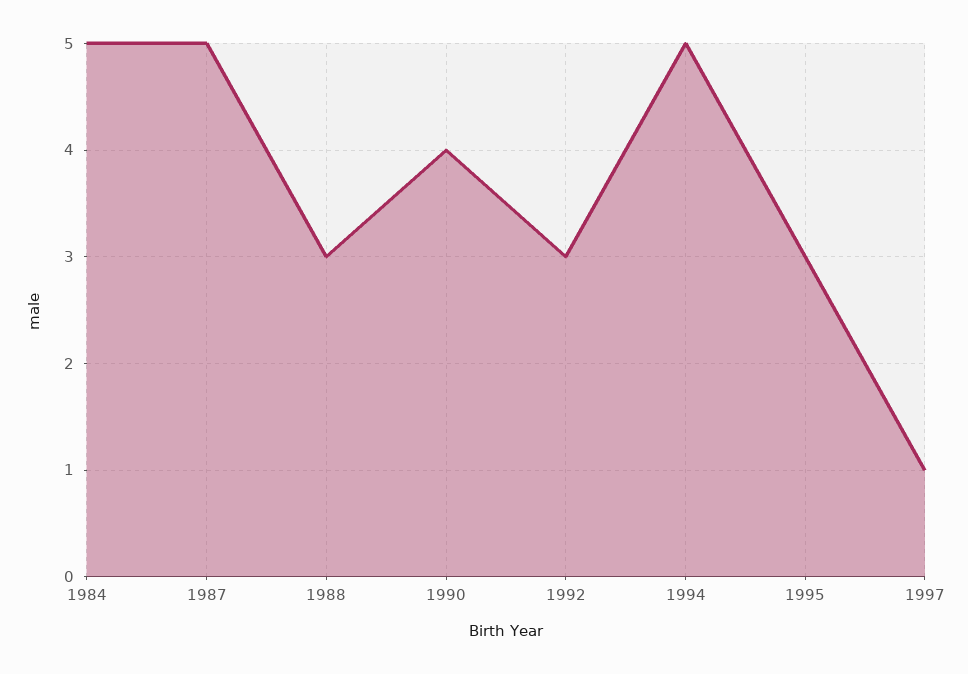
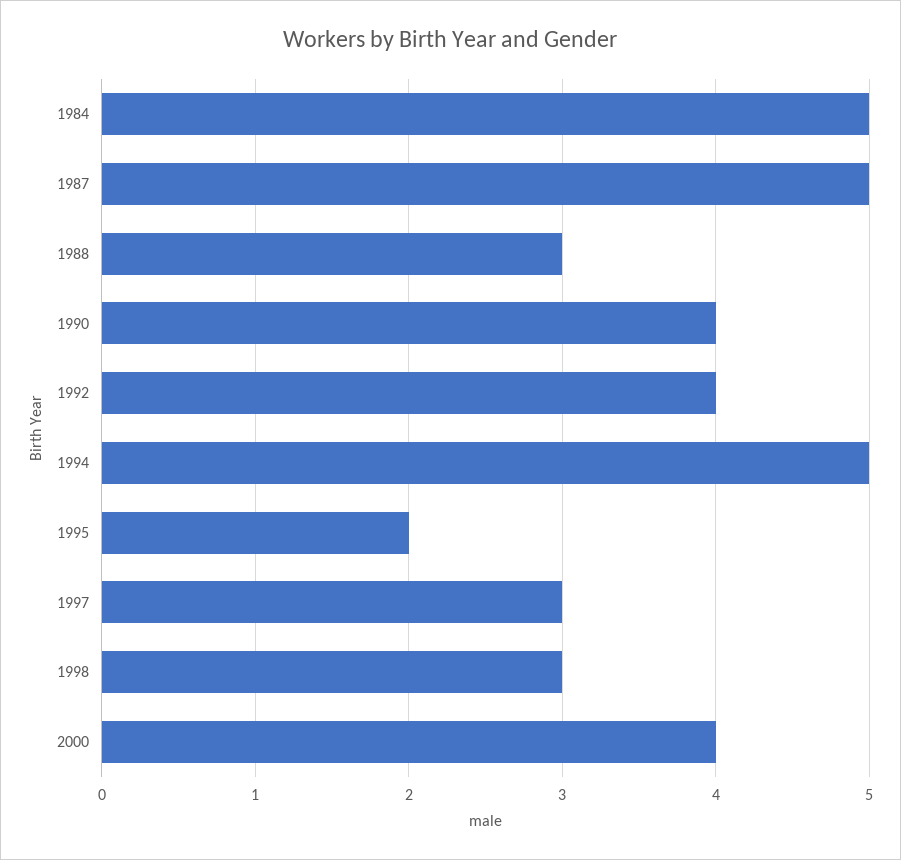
1992: 3 -> 4
1995: 3 -> 2
1997: 1 -> 3
1998: none -> 3
2000: none -> 4

